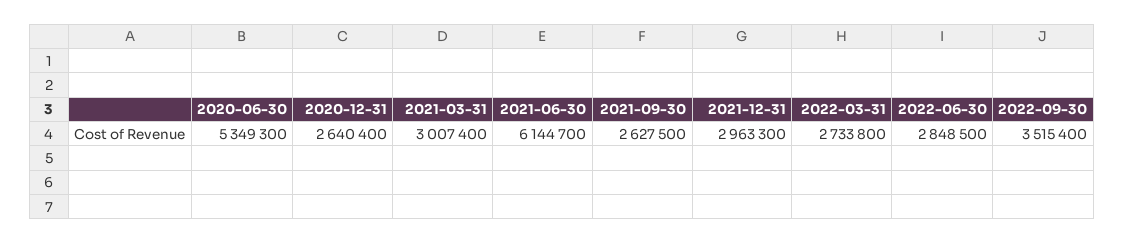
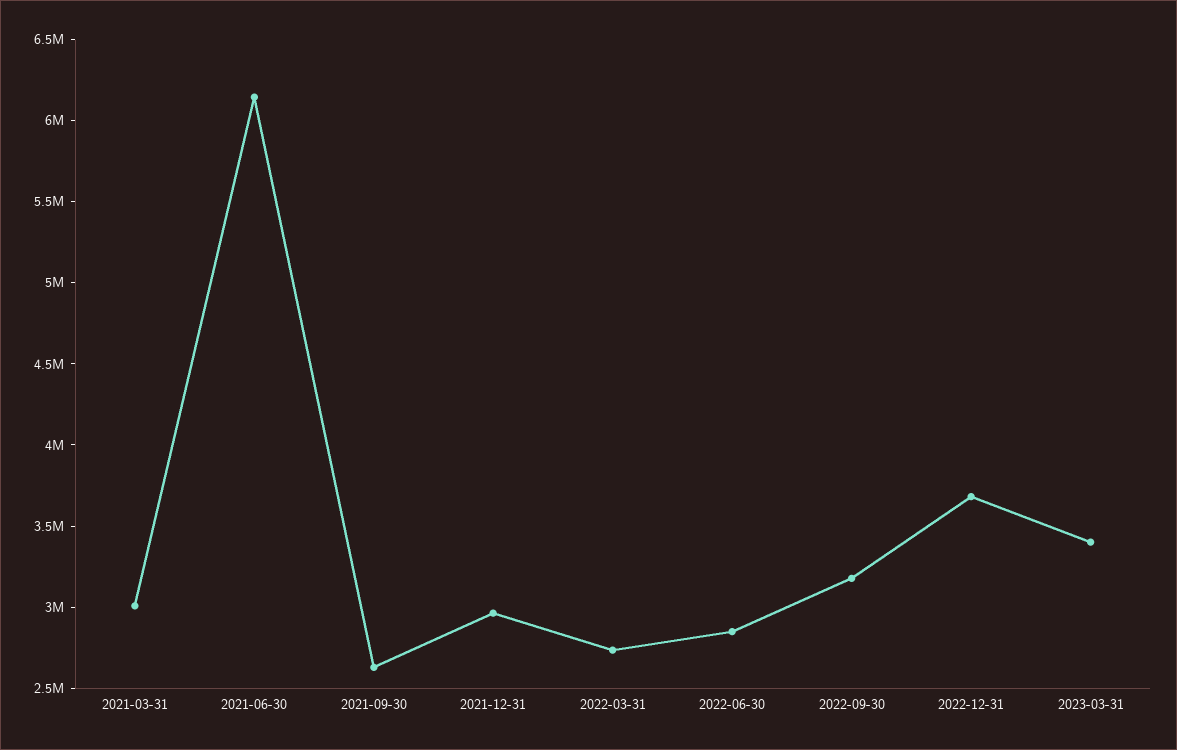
2020-06-30: 5349300 -> none
2020-12-31: 2640400 -> none
2022-09-30: 3515400 -> 3200000
2022-12-31: none -> 3700000
2023-03-31: none -> 3400000

